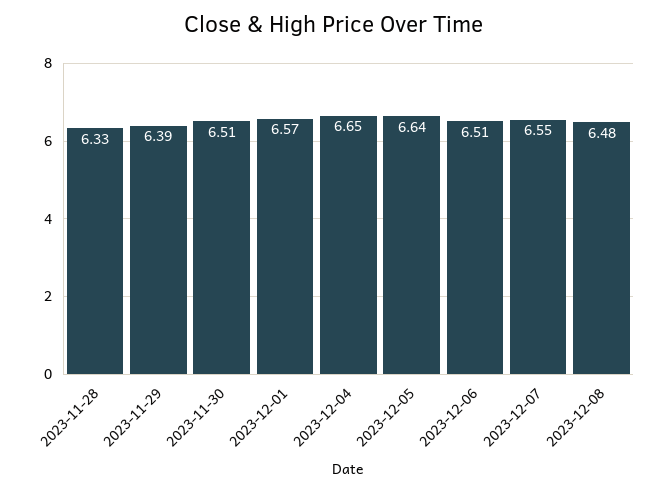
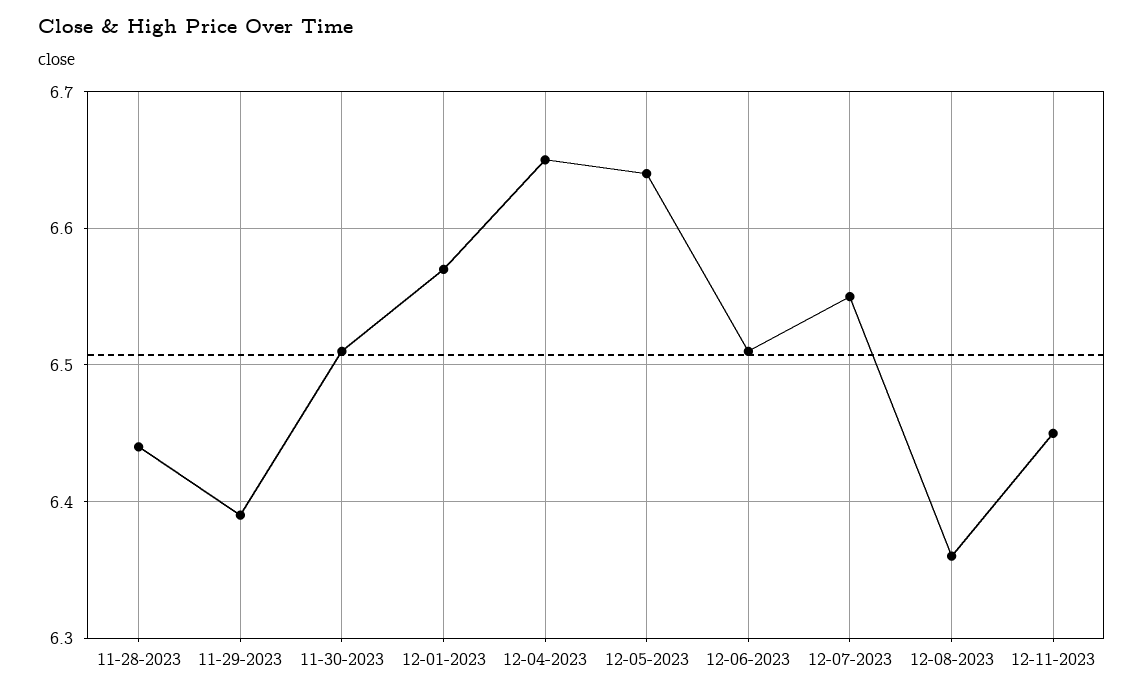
2023-11-28: 6.33 -> 6.44
2023-12-08: 6.48 -> 6.36
12-11-2023: none -> 6.45

